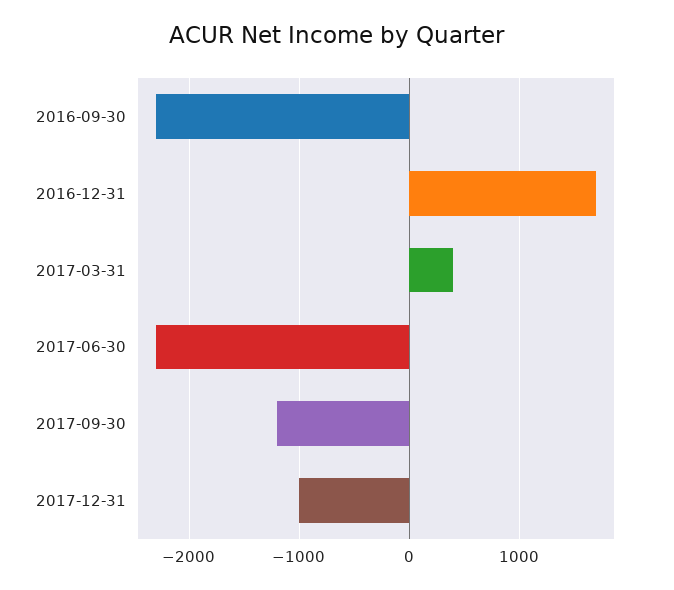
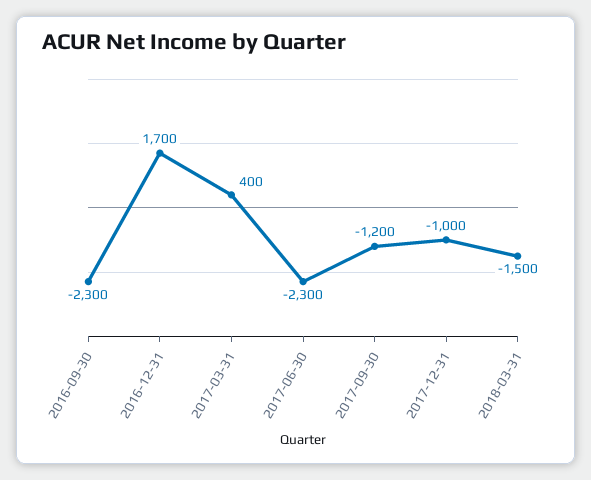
2018-03-31: none -> -1500

